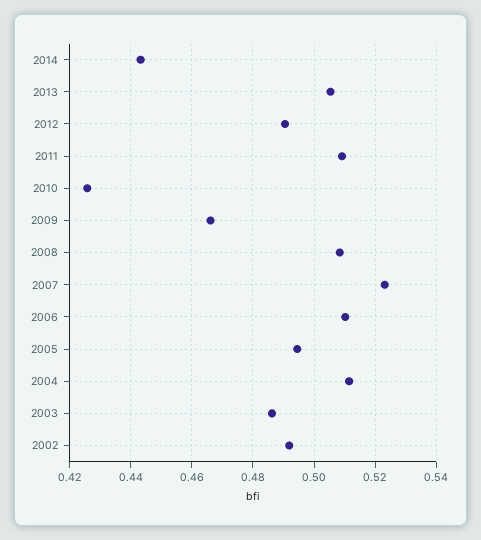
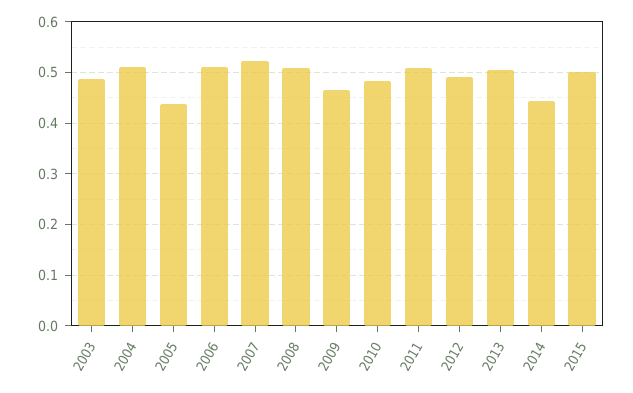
2010: 0.426 -> 0.48
2005: 0.494 -> 0.44
2002: 0.492 -> none
2015: none -> 0.5

